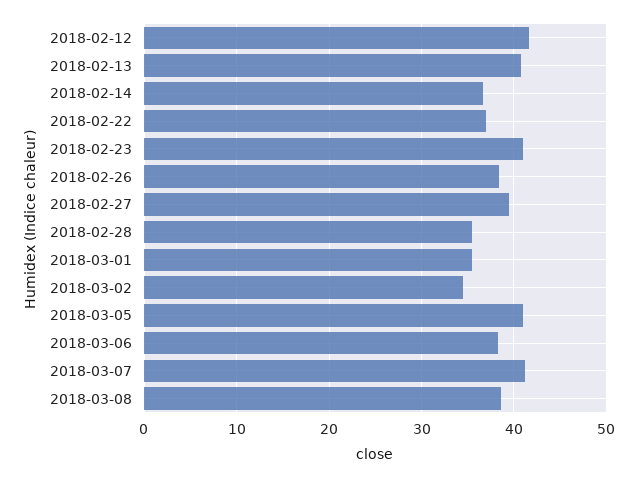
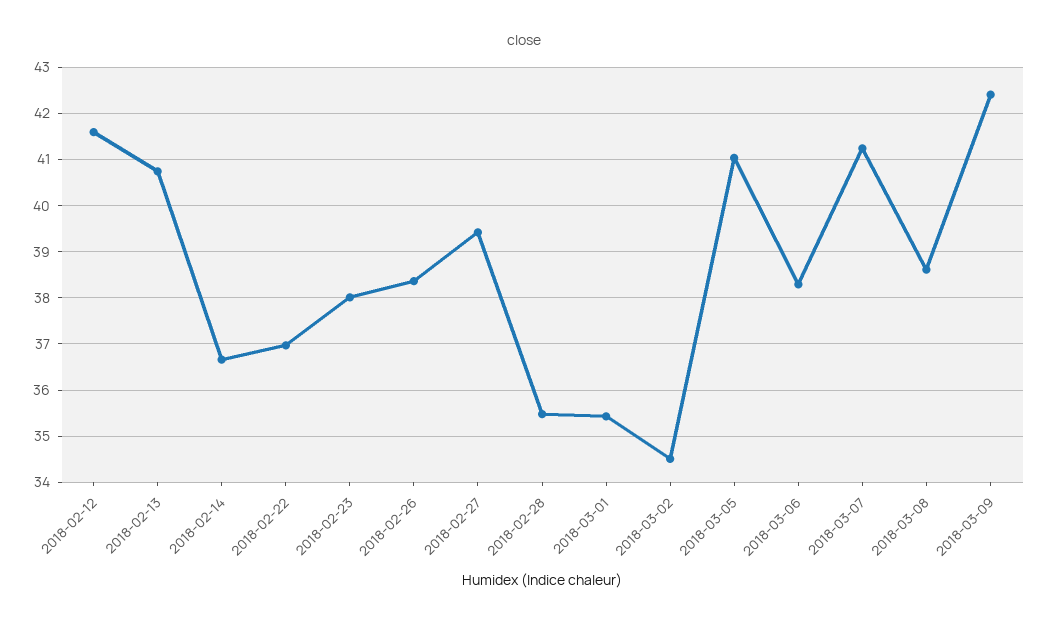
2018-02-23: 41 -> 38
2018-03-09: none -> 42.4

